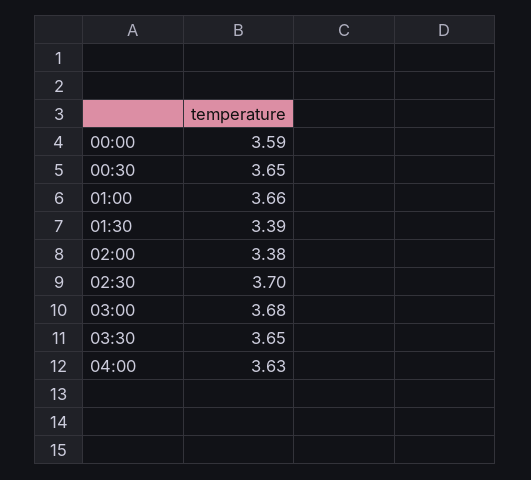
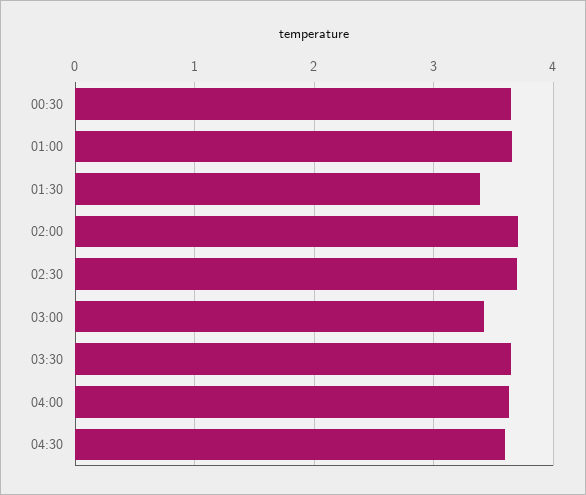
00:00: 3.59 -> none
02:00: 3.38 -> 3.7
03:00: 3.68 -> 3.4
04:30: none -> 3.6

